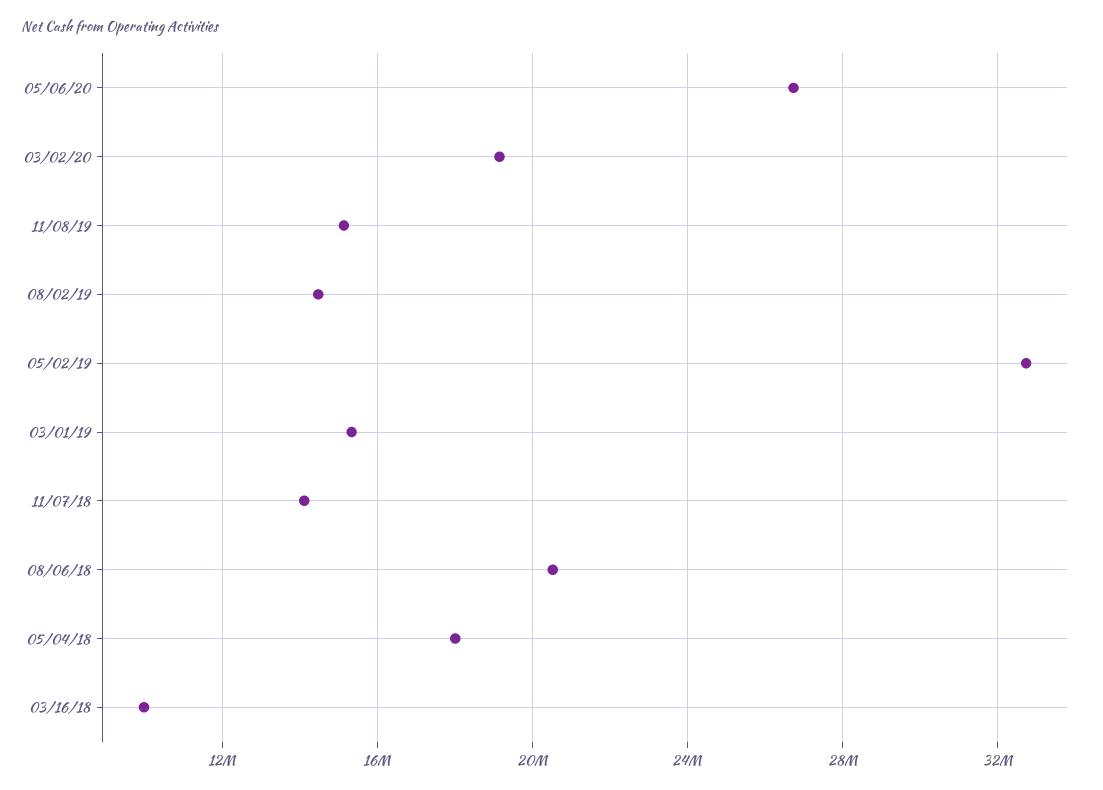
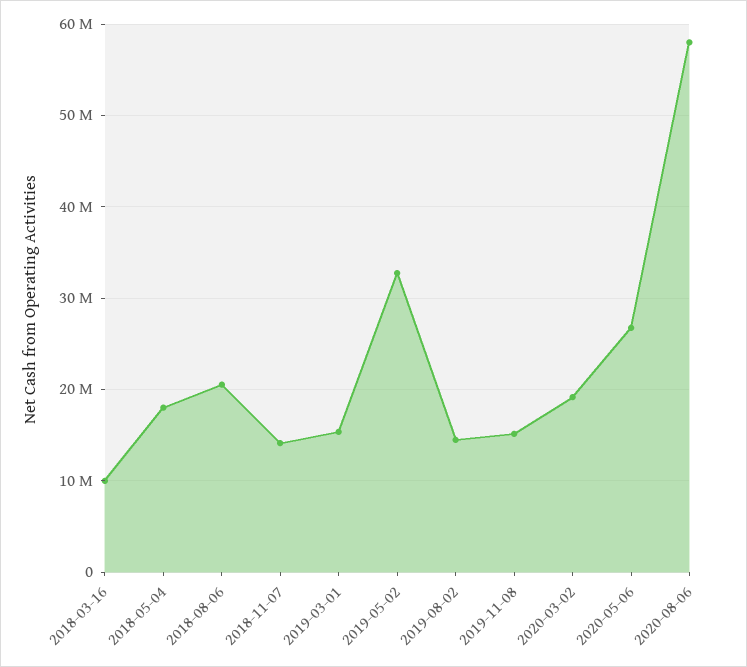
2020-08-06: none -> 58000000

